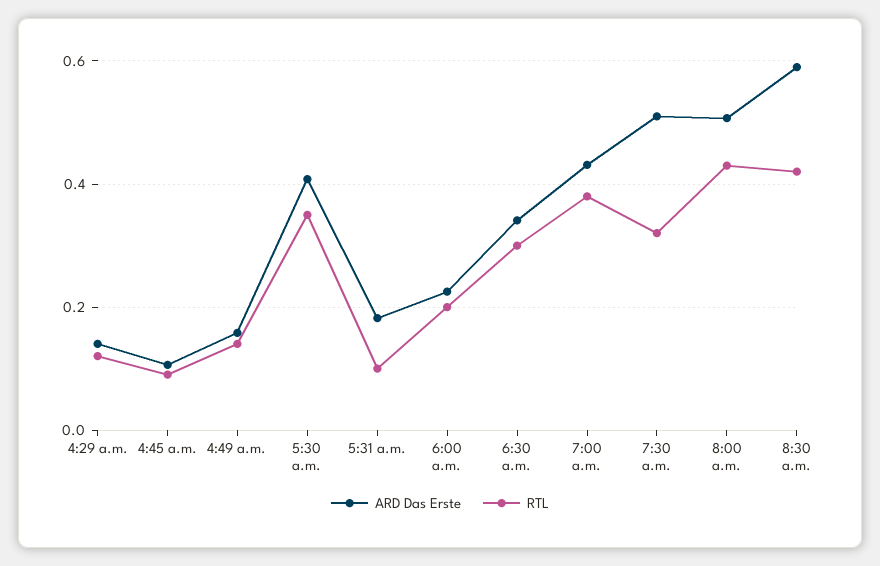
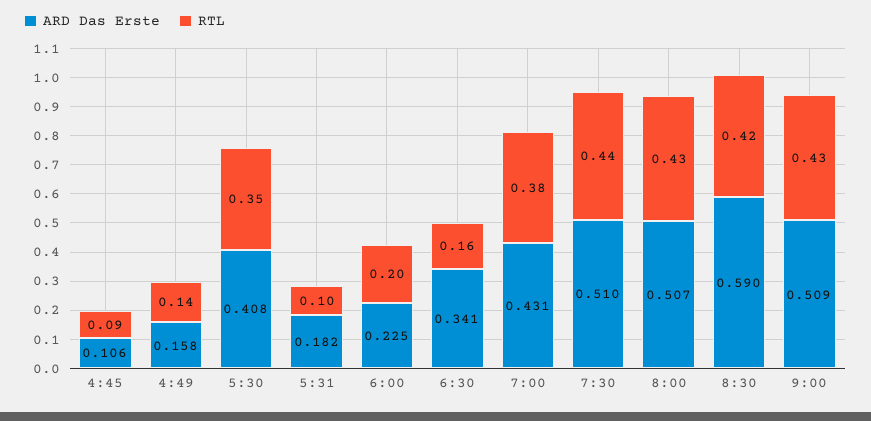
ARD Das Erste, 4:29 a.m.: 0.14 -> none
RTL, 4:29 a.m.: 0.12 -> none
RTL, 6:30 a.m.: 0.3 -> 0.16
RTL, 7:30 a.m.: 0.32 -> 0.44
ARD Das Erste, 9:00: none -> 0.509
RTL, 9:00: none -> 0.43

